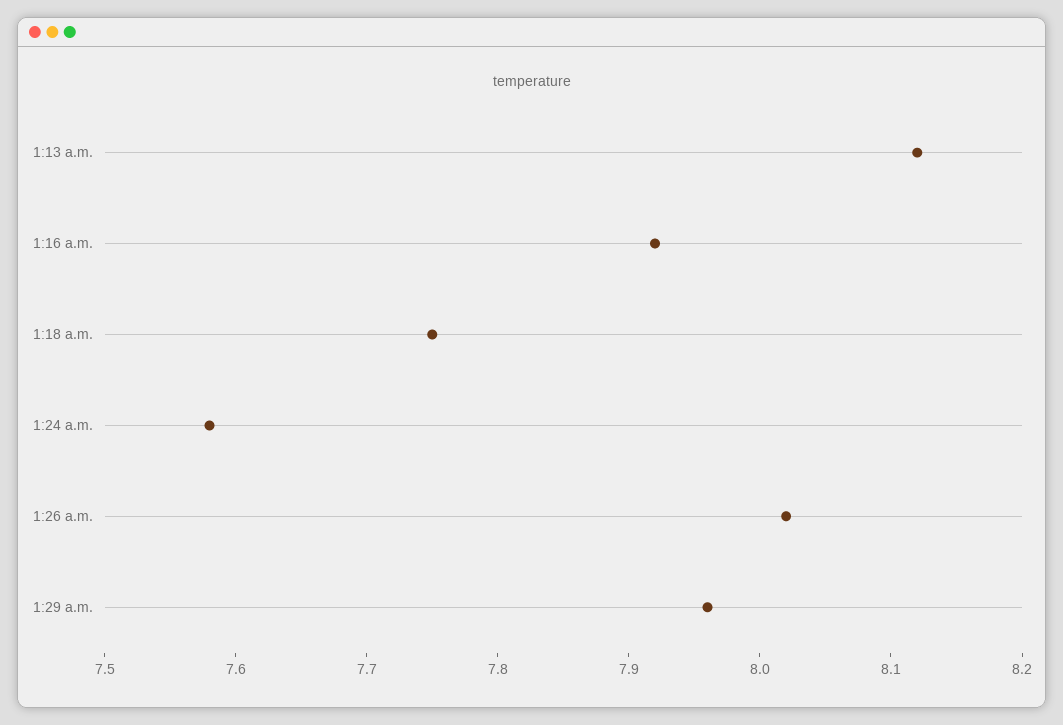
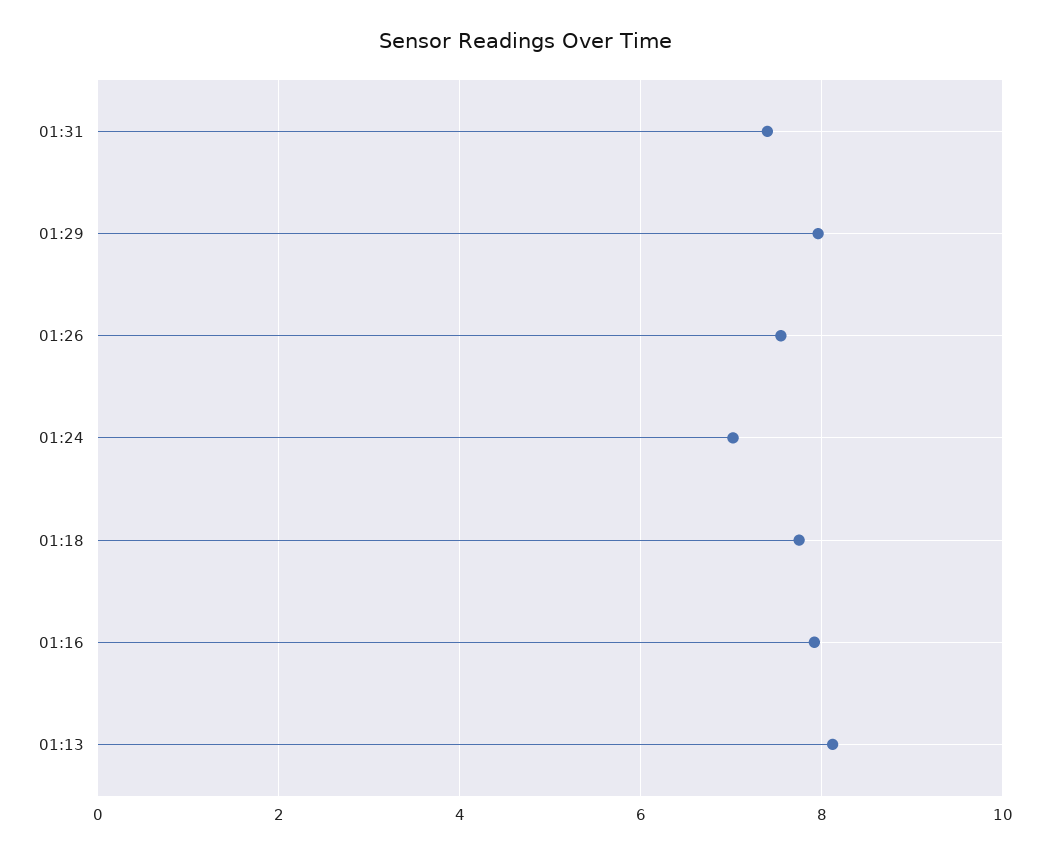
1:24 a.m.: 7.58 -> 7
1:26 a.m.: 8.02 -> 7.6
01:31: none -> 7.4

